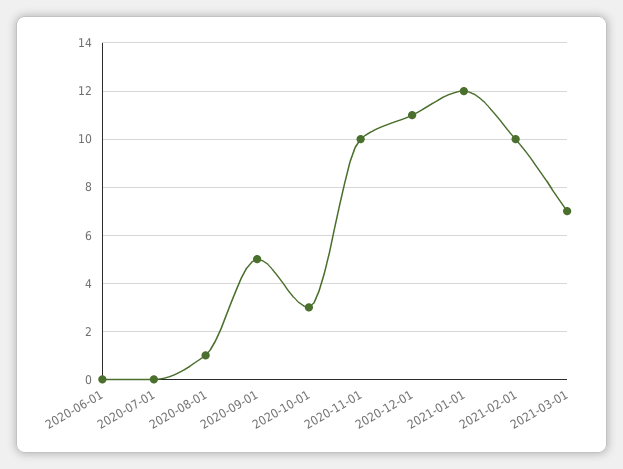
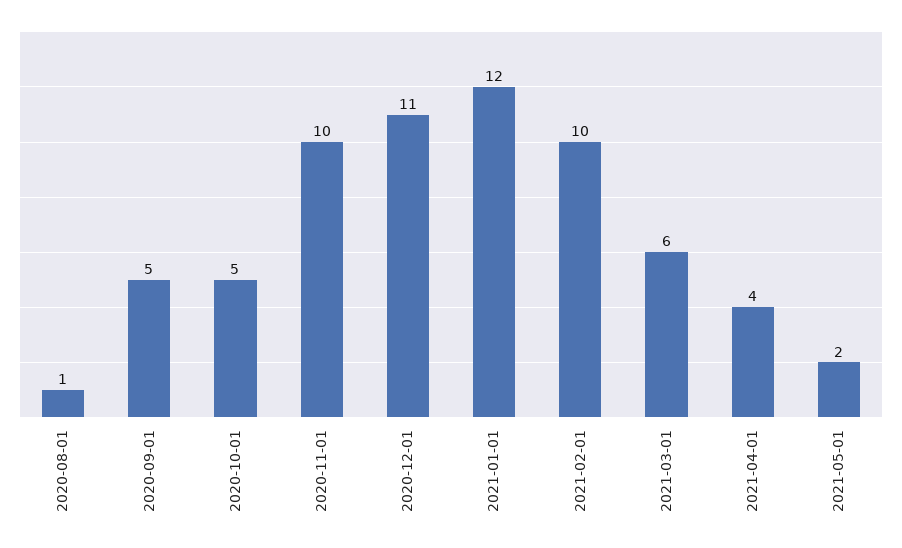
2020-06-01: 0 -> none
2020-07-01: 0 -> none
2020-10-01: 3 -> 5
2021-03-01: 7 -> 6
2021-04-01: none -> 4
2021-05-01: none -> 2

